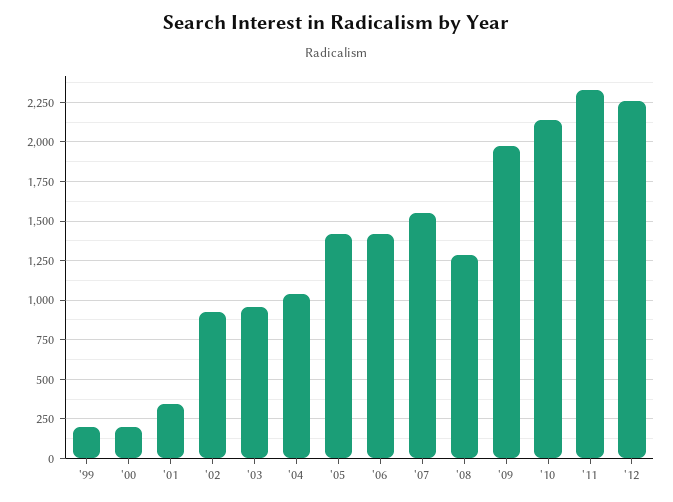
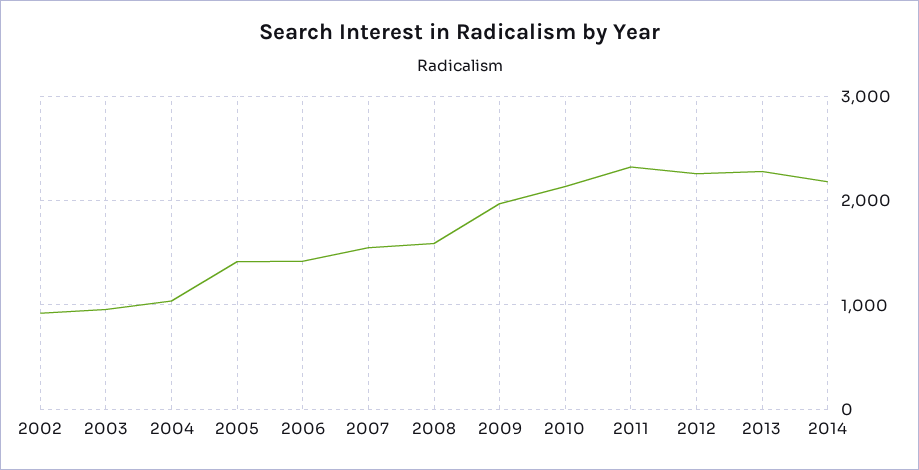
'99: 200 -> none
'00: 200 -> none
'01: 350 -> none
'08: 1300 -> 1600
2013: none -> 2300
2014: none -> 2200

